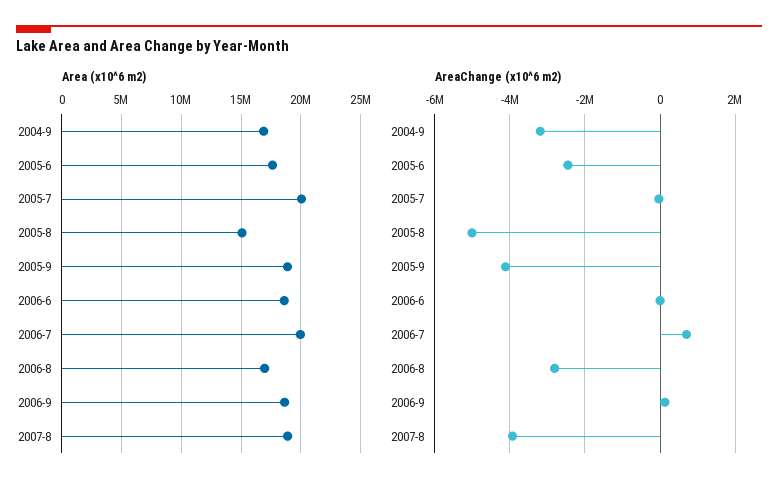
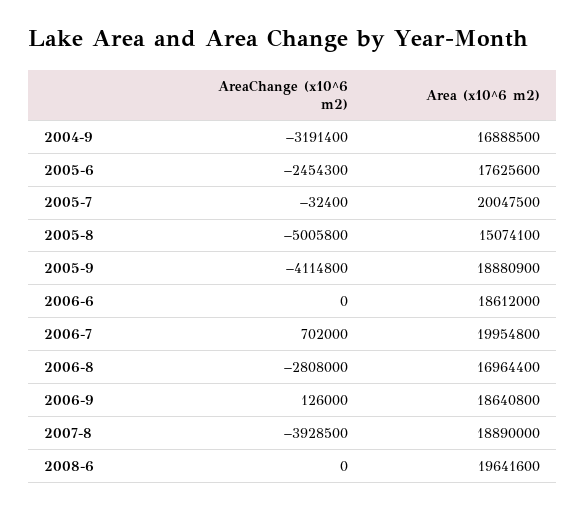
AreaChange (x10^6 m2), 2008-6: none -> 0
Area (x10^6 m2), 2008-6: none -> 19641600

